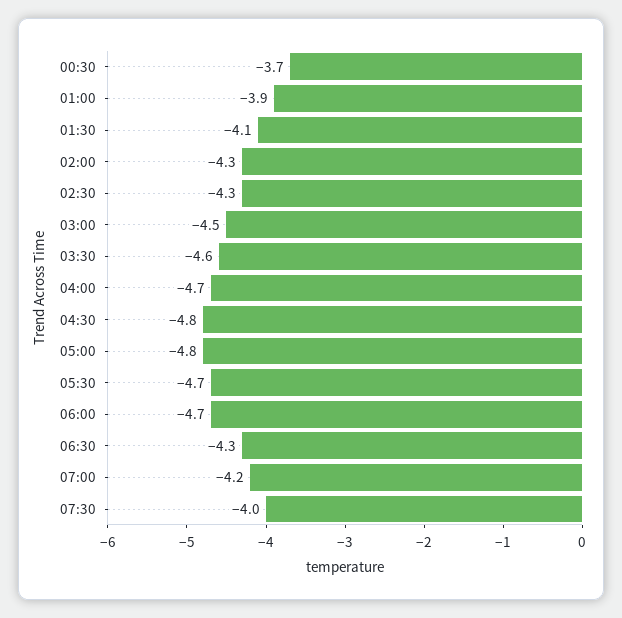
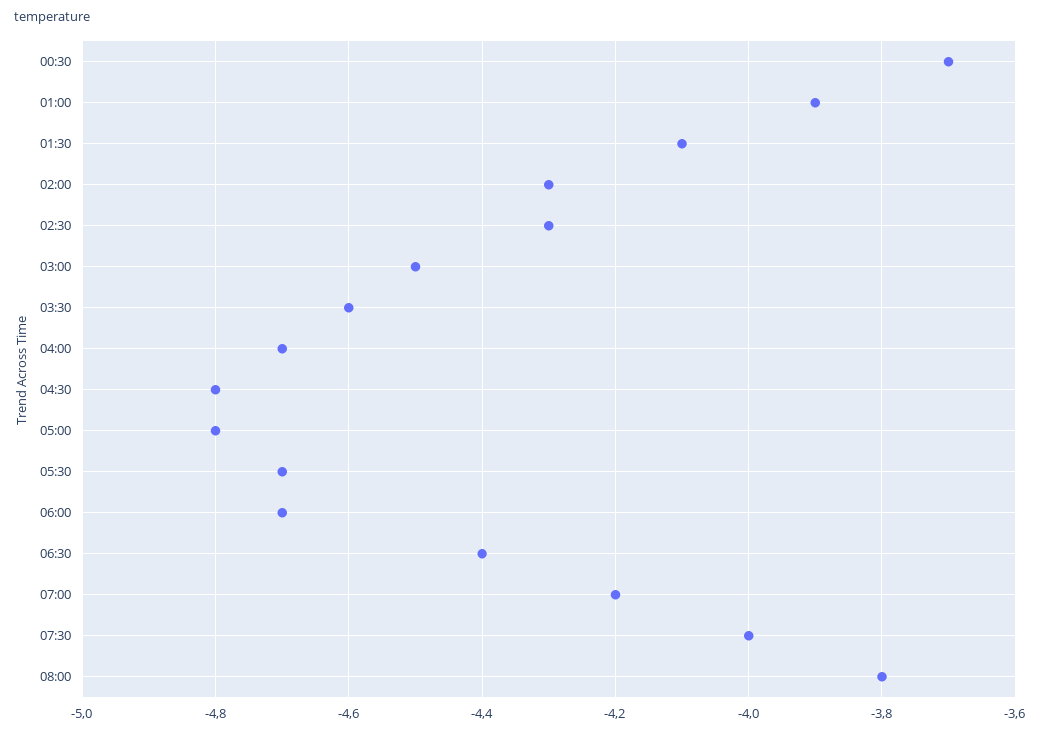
06:30: -4.3 -> -4.4
08:00: none -> -3.8

